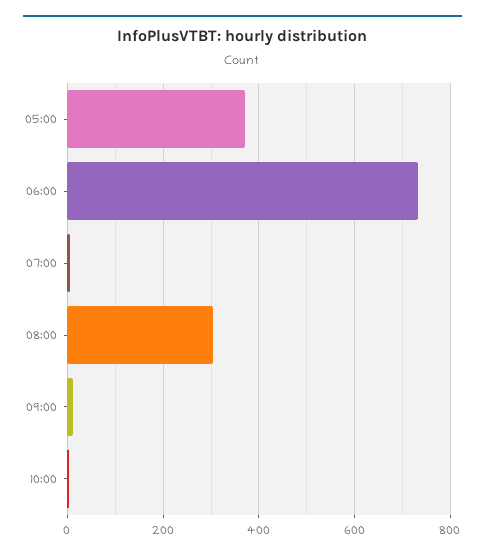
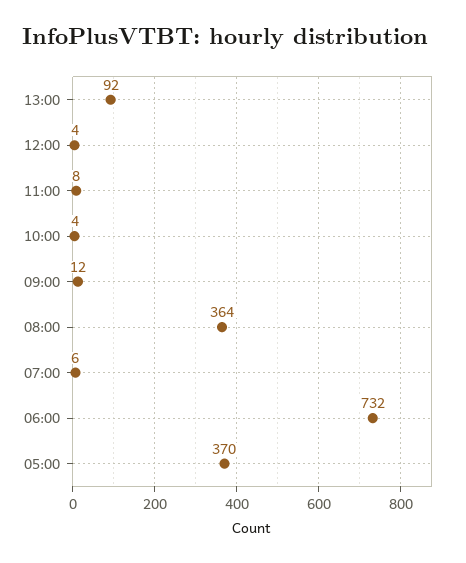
08:00: 300 -> 364
13:00: none -> 92
12:00: none -> 4
11:00: none -> 8

